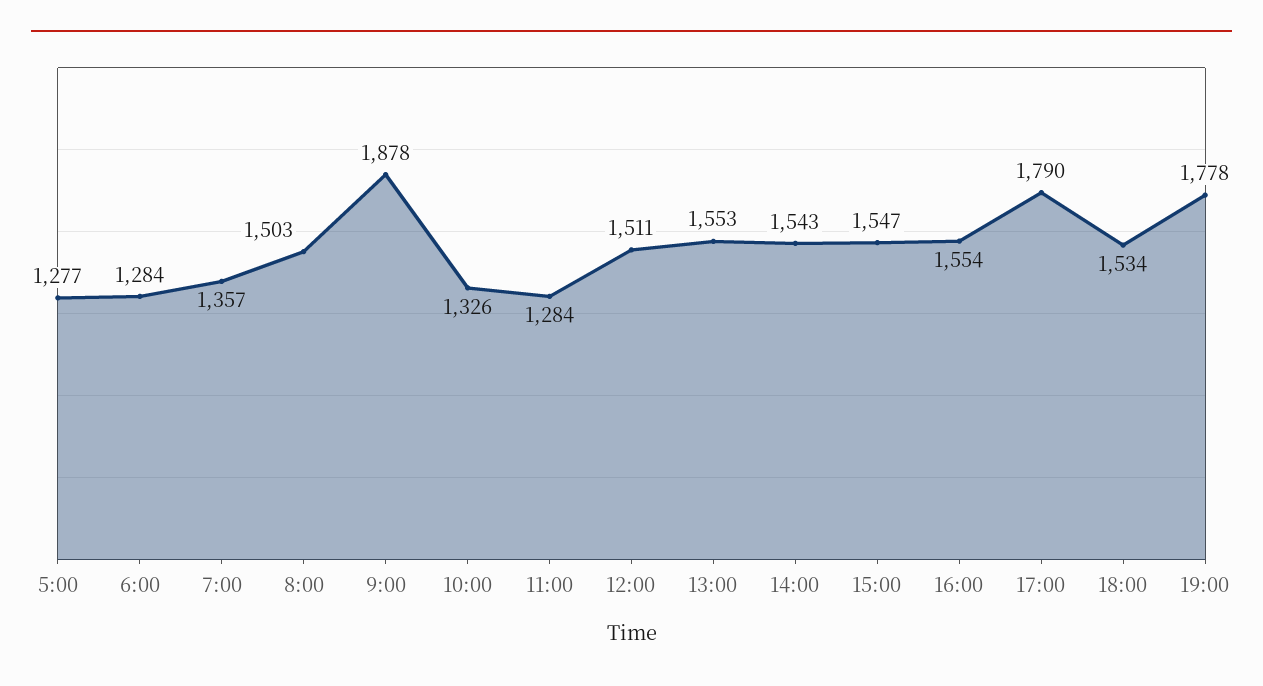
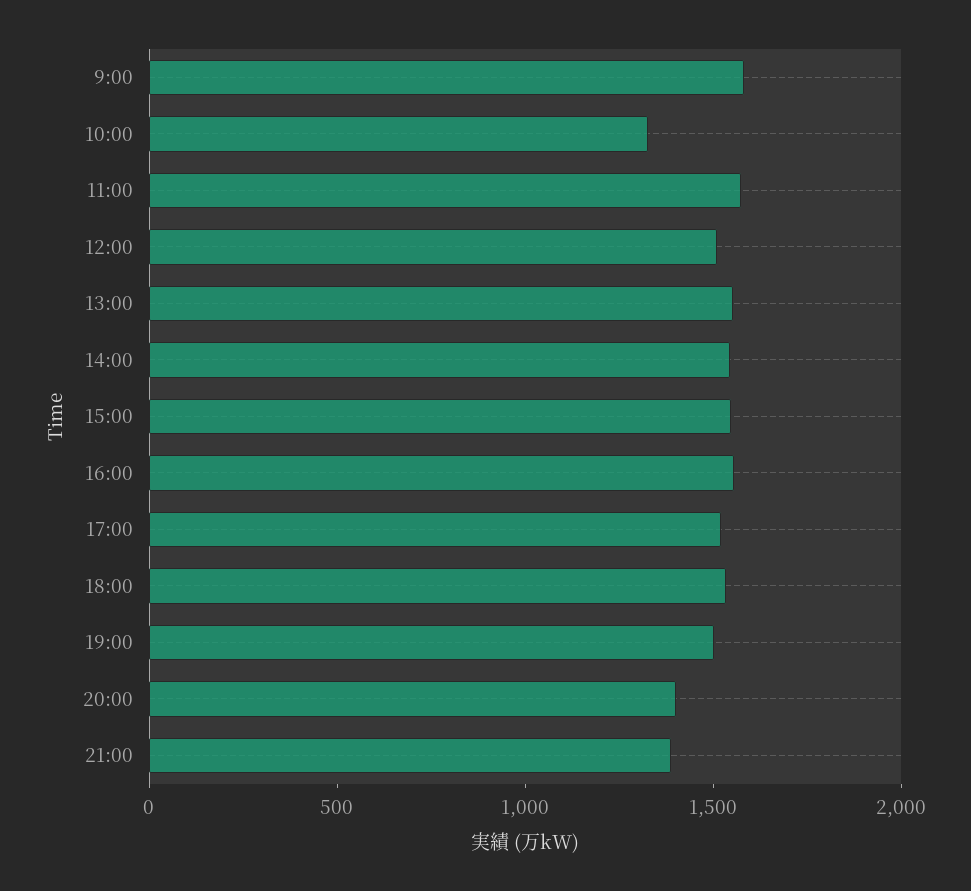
5:00: 1277 -> none
6:00: 1284 -> none
7:00: 1357 -> none
8:00: 1503 -> none
9:00: 1878 -> 1600
11:00: 1284 -> 1600
17:00: 1790 -> 1500
19:00: 1778 -> 1500
20:00: none -> 1400
21:00: none -> 1400

